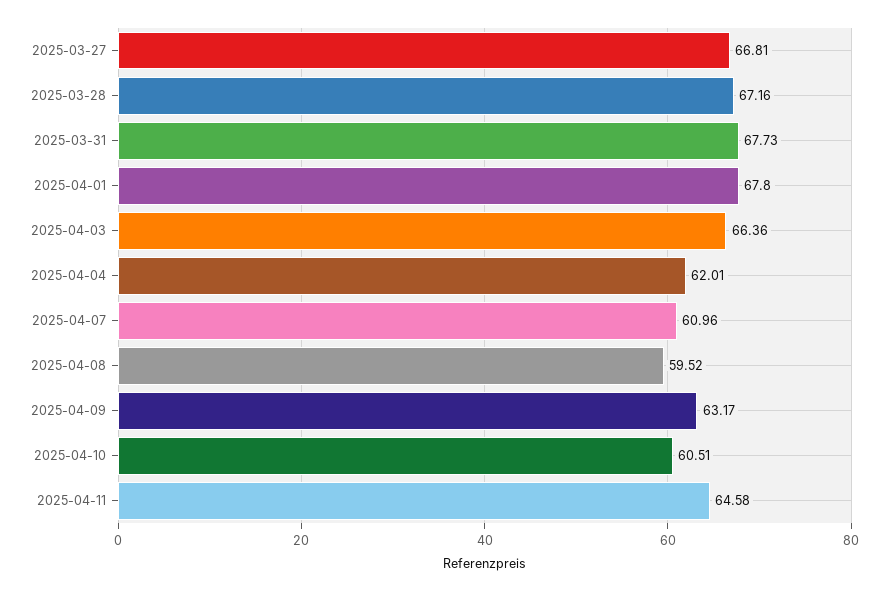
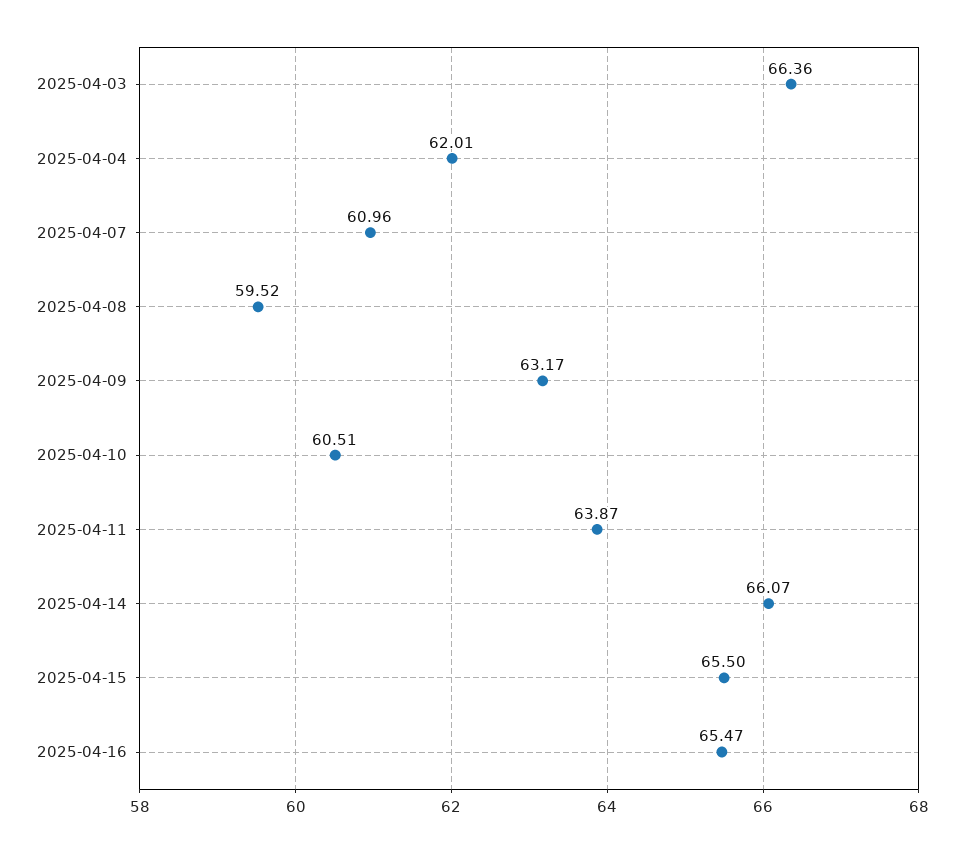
2025-03-27: 66.81 -> none
2025-03-28: 67.16 -> none
2025-03-31: 67.73 -> none
2025-04-01: 67.8 -> none
2025-04-11: 64.58 -> 63.87
2025-04-14: none -> 66.07
2025-04-15: none -> 65.5
2025-04-16: none -> 65.47

